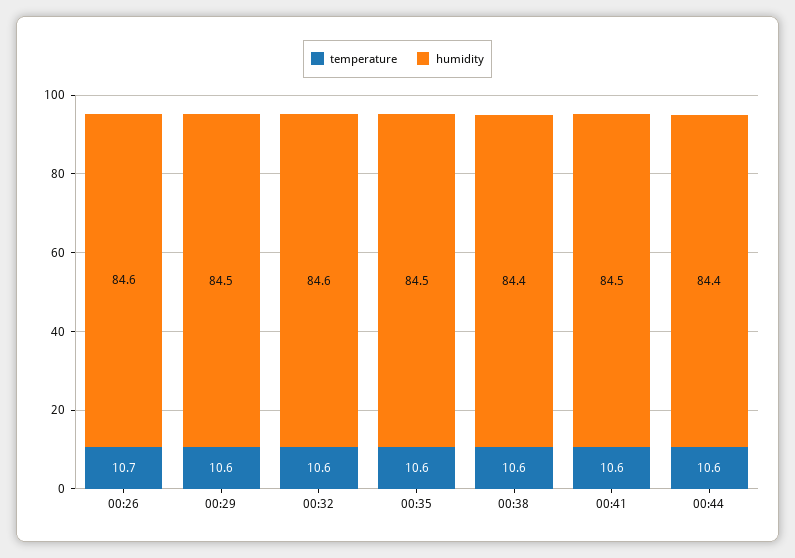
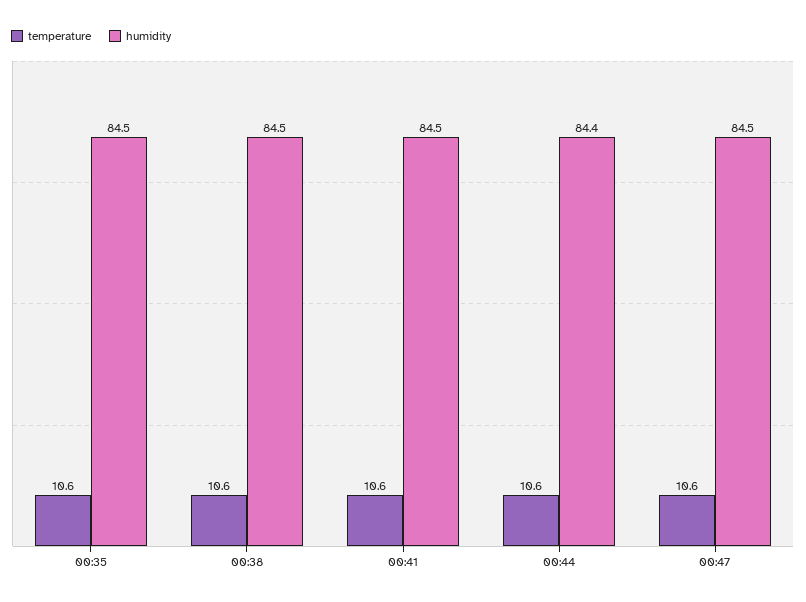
temperature, 00:26: 10.7 -> none
humidity, 00:26: 84.6 -> none
temperature, 00:29: 10.6 -> none
humidity, 00:29: 84.5 -> none
temperature, 00:32: 10.6 -> none
humidity, 00:32: 84.6 -> none
humidity, 00:38: 84.4 -> 84.5
temperature, 00:47: none -> 10.6
humidity, 00:47: none -> 84.5

